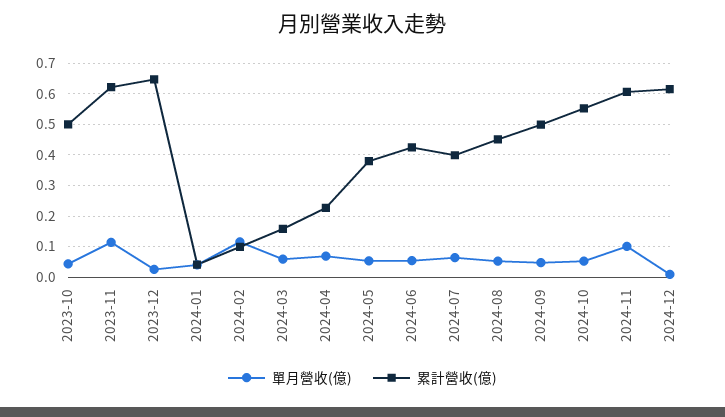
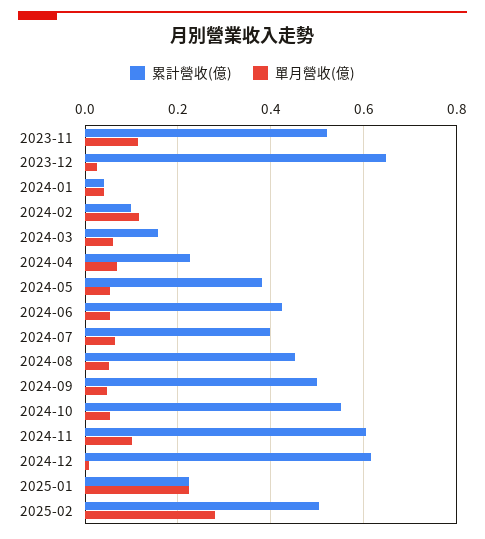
單月營收(億), 2023-10: 0.04 -> none
累計營收(億), 2023-10: 0.5 -> none
累計營收(億), 2023-11: 0.62 -> 0.52
累計營收(億), 2025-01: none -> 0.22
單月營收(億), 2025-01: none -> 0.22
累計營收(億), 2025-02: none -> 0.5
單月營收(億), 2025-02: none -> 0.28

